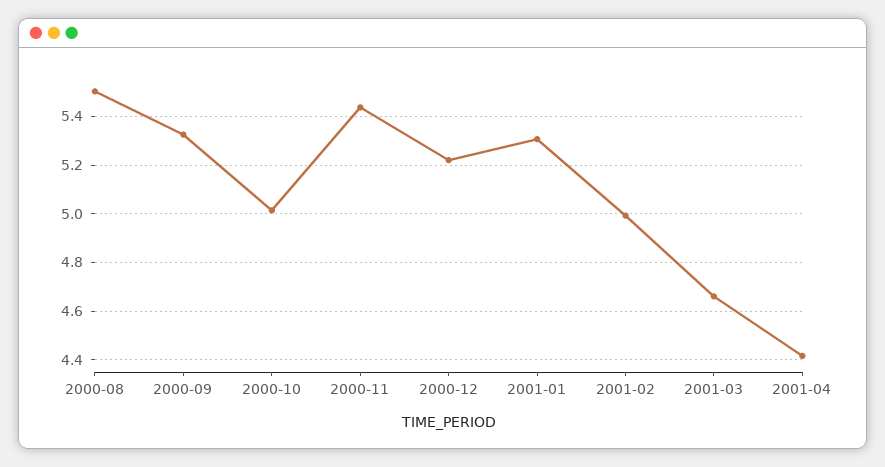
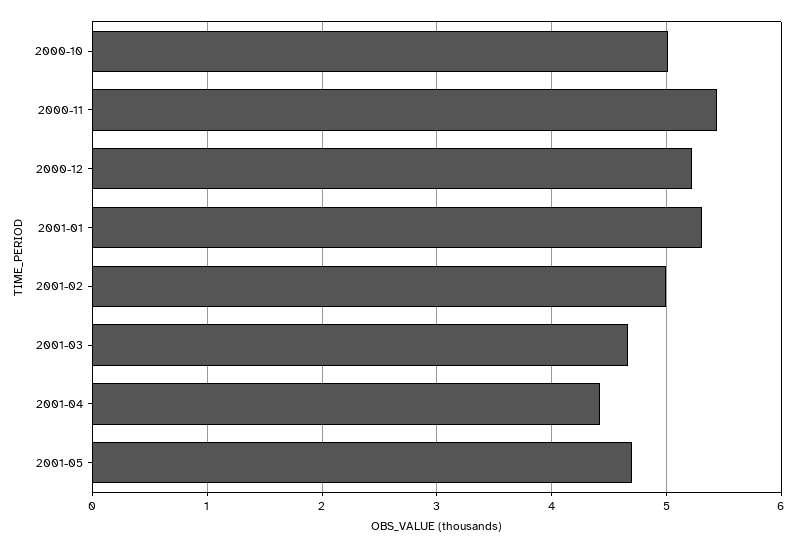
2000-08: 5.5 -> none
2000-09: 5.325 -> none
2001-05: none -> 4.7

